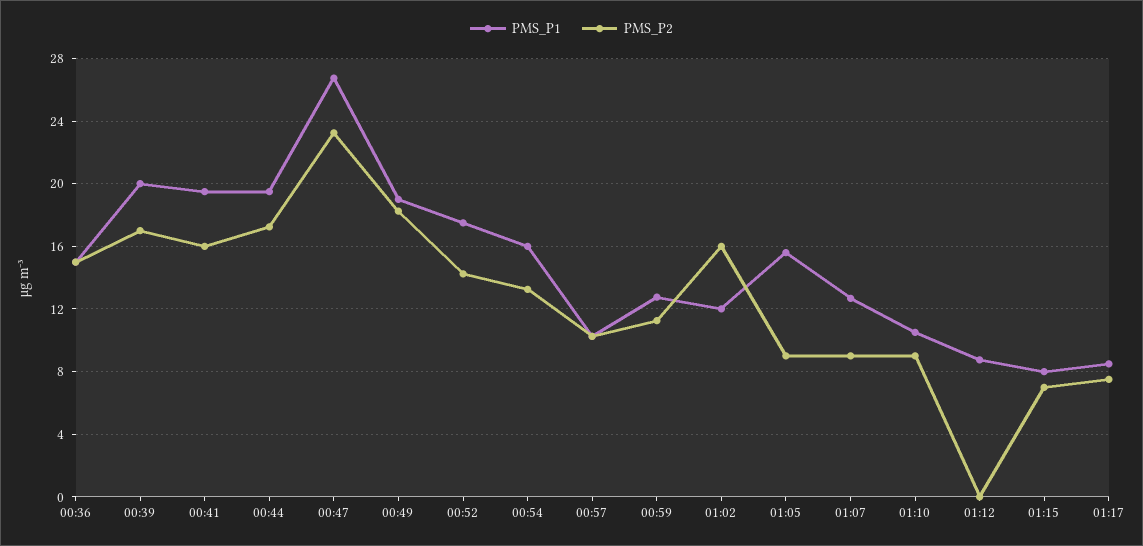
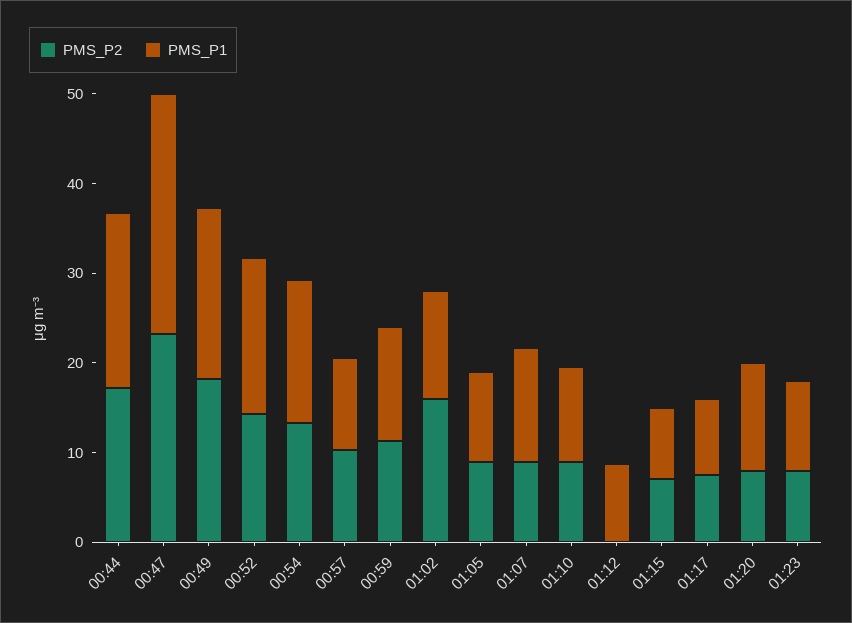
PMS_P1, 00:36: 15 -> none
PMS_P2, 00:36: 15 -> none
PMS_P1, 00:39: 20 -> none
PMS_P2, 00:39: 17 -> none
PMS_P1, 00:41: 19.5 -> none
PMS_P2, 00:41: 16 -> none
PMS_P1, 01:05: 15.5 -> 10
PMS_P2, 01:20: none -> 8
PMS_P1, 01:20: none -> 12
PMS_P2, 01:23: none -> 8
PMS_P1, 01:23: none -> 10

